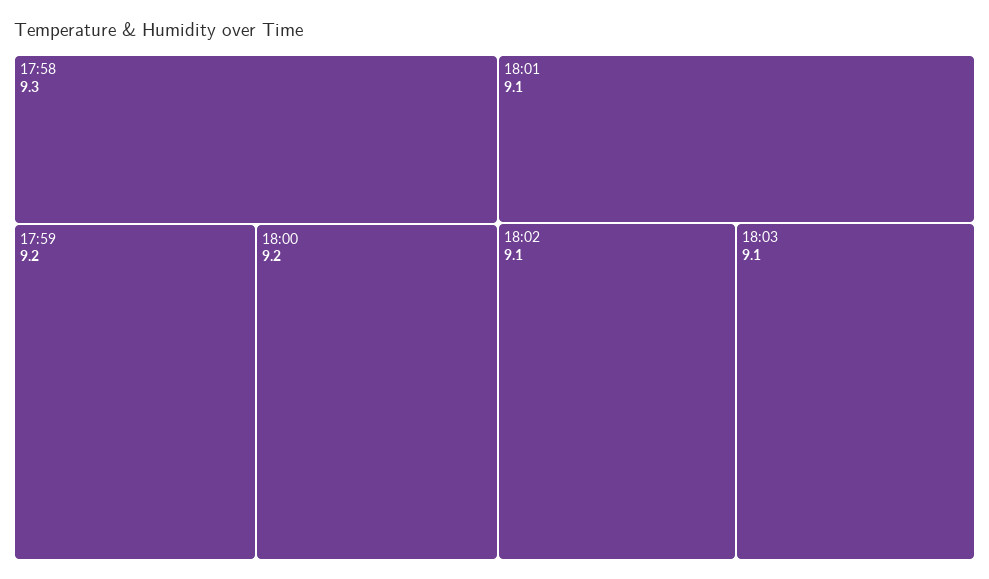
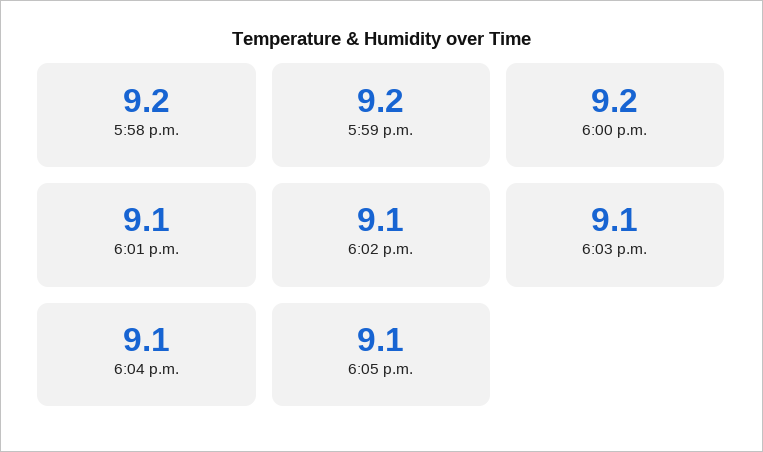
17:58: 9.3 -> 9.2
6:04 p.m.: none -> 9.1
6:05 p.m.: none -> 9.1

